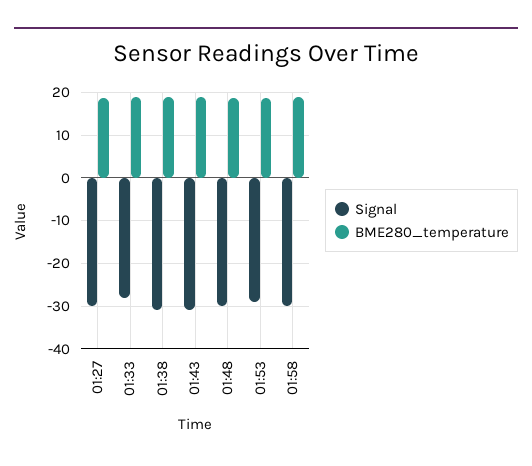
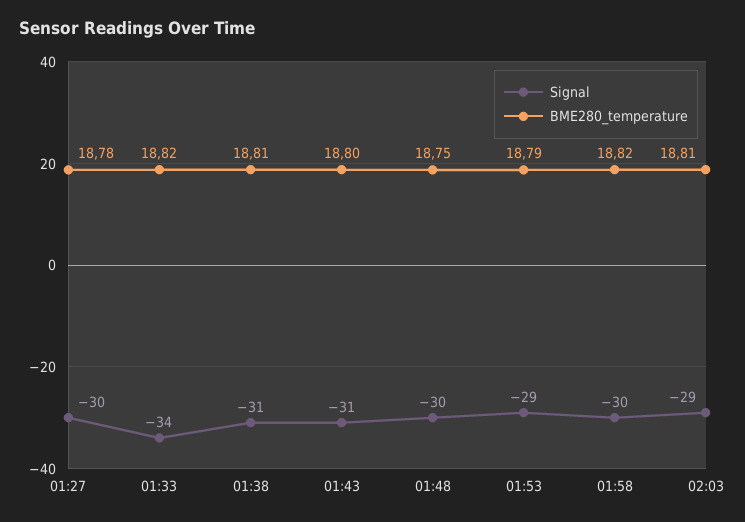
Signal, 01:33: -28 -> -34
Signal, 02:03: none -> -29
BME280_temperature, 02:03: none -> 18.81

